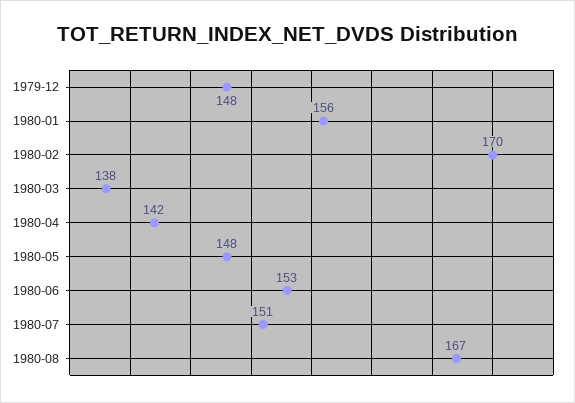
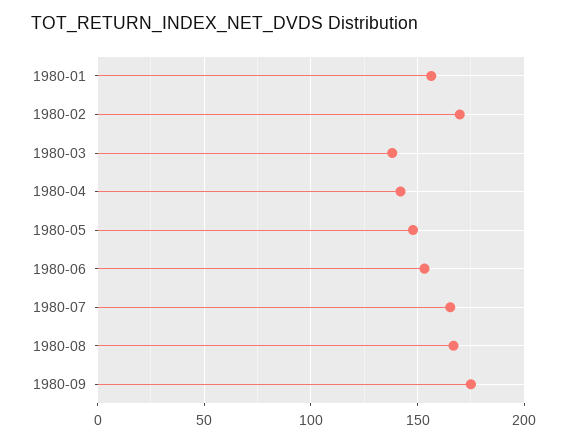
1979-12: 148 -> none
1980-07: 151 -> 165
1980-09: none -> 175

